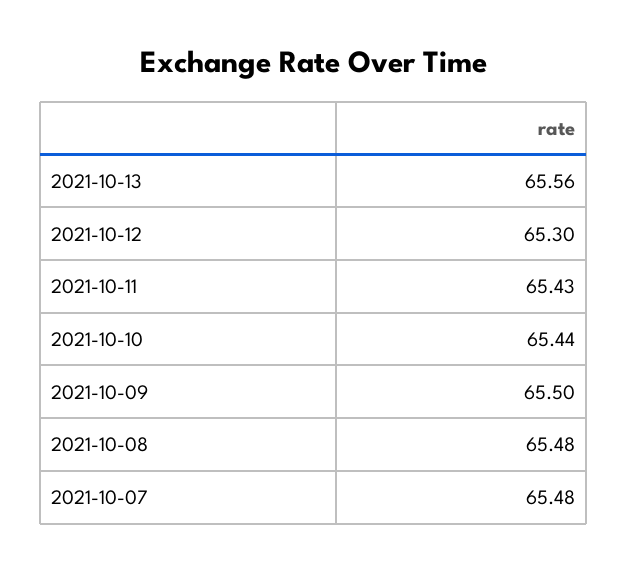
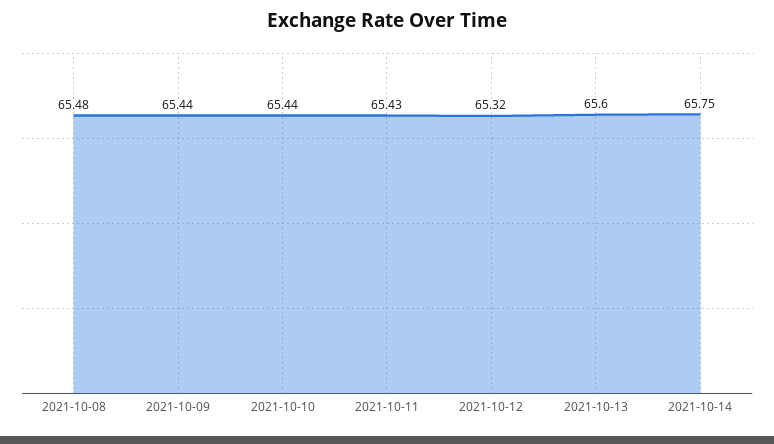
2021-10-13: 65.56 -> 65.6
2021-10-12: 65.3 -> 65.32
2021-10-09: 65.5 -> 65.44
2021-10-07: 65.48 -> none
2021-10-14: none -> 65.75

